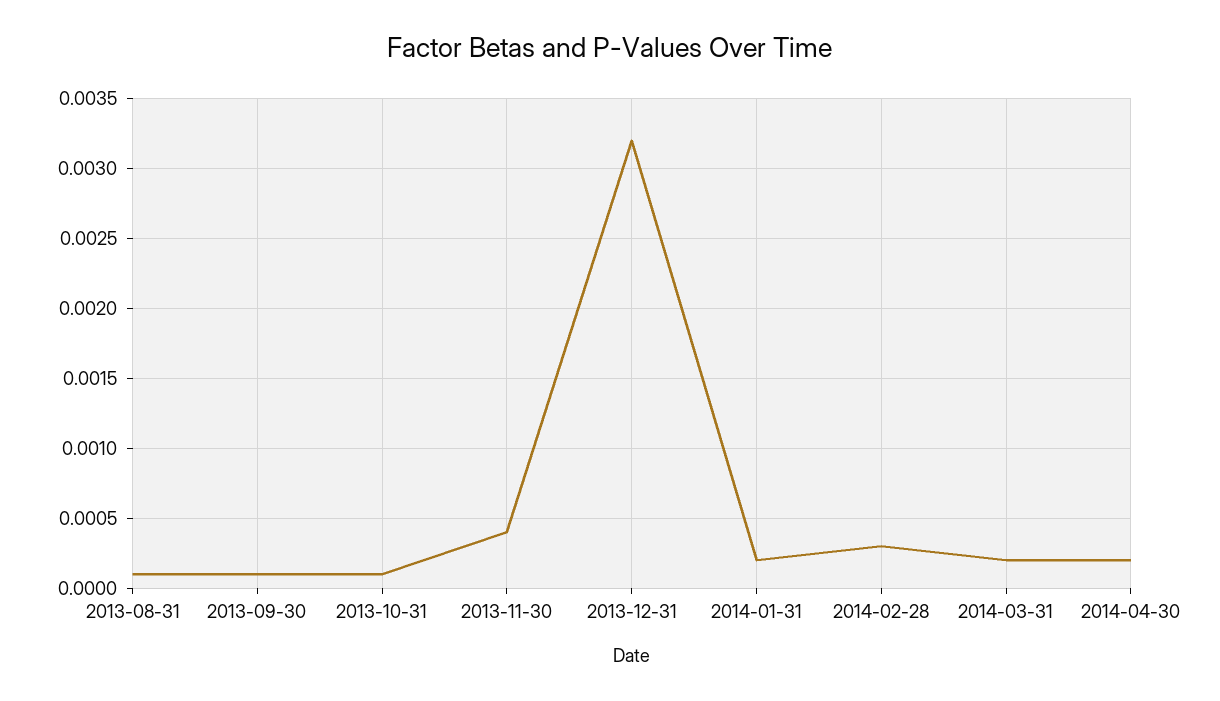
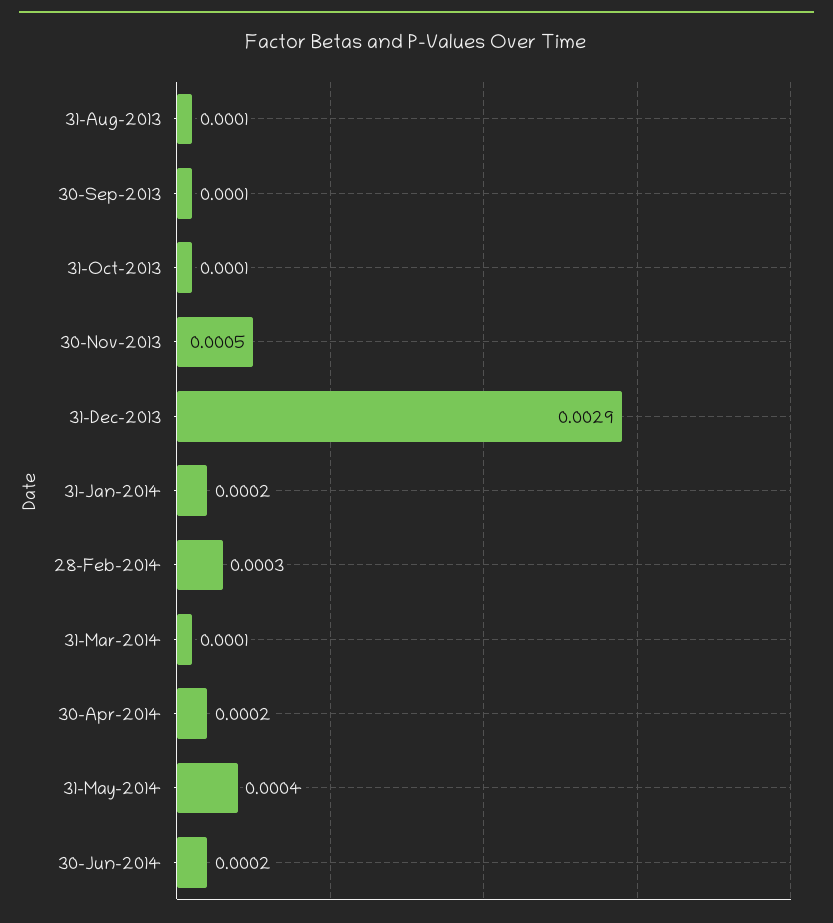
2013-11-30: 0.0004 -> 0.0005
2013-12-31: 0.0032 -> 0.0029
2014-03-31: 0.0002 -> 0.0001
31-May-2014: none -> 0.0004
30-Jun-2014: none -> 0.0002

